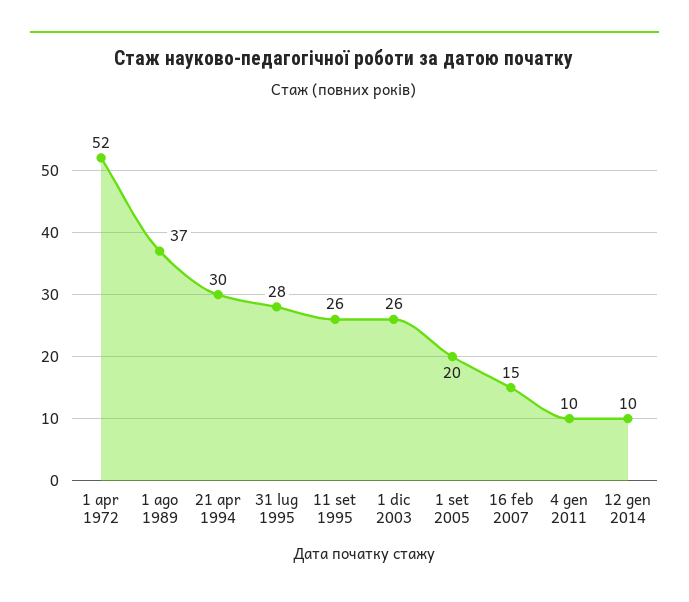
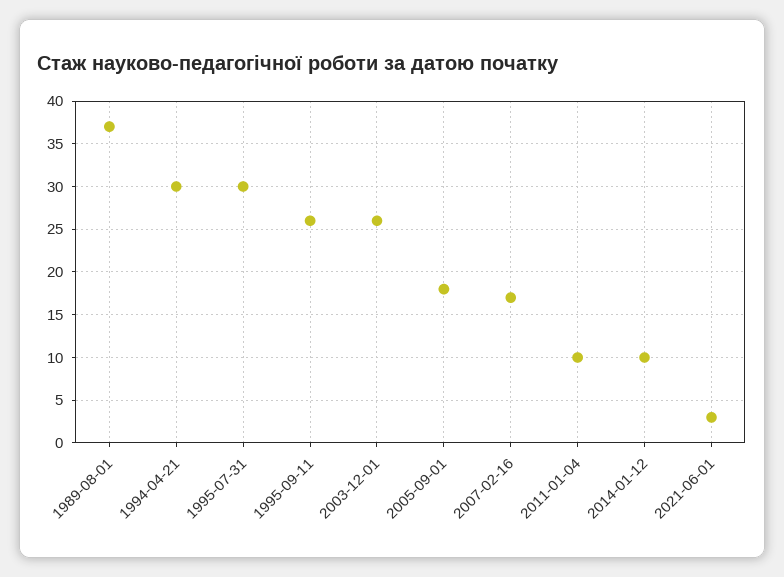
1 apr 1972: 52 -> none
31 lug 1995: 28 -> 30
1 set 2005: 20 -> 18
16 feb 2007: 15 -> 17
2021-06-01: none -> 3

